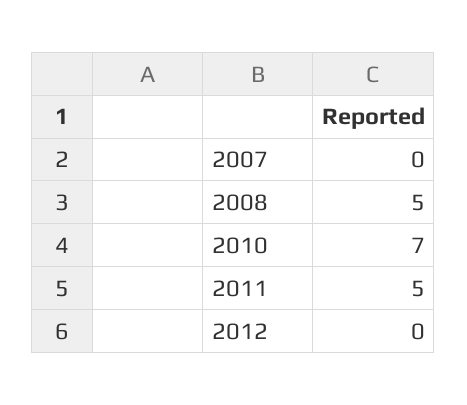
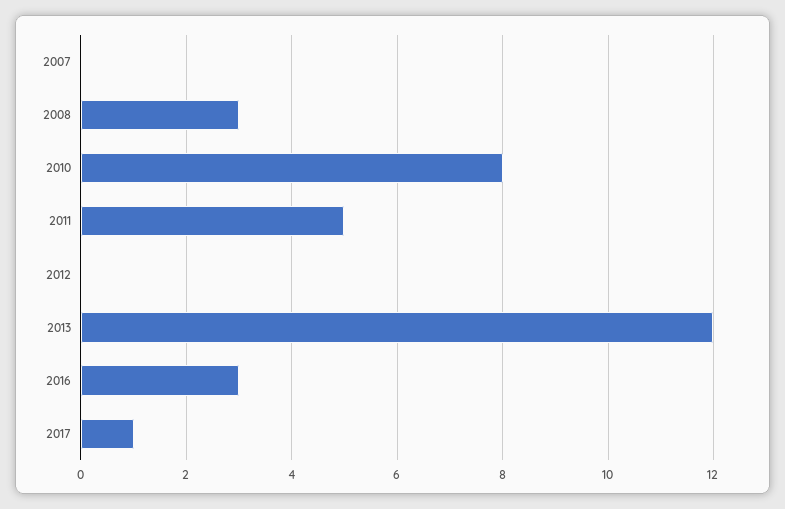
2008: 5 -> 3
2010: 7 -> 8
2013: none -> 12
2016: none -> 3
2017: none -> 1

